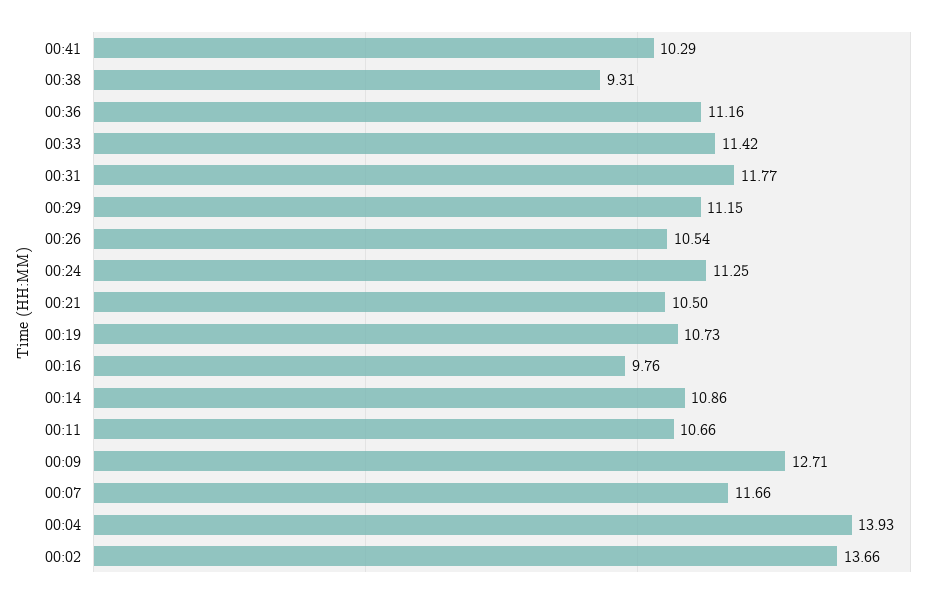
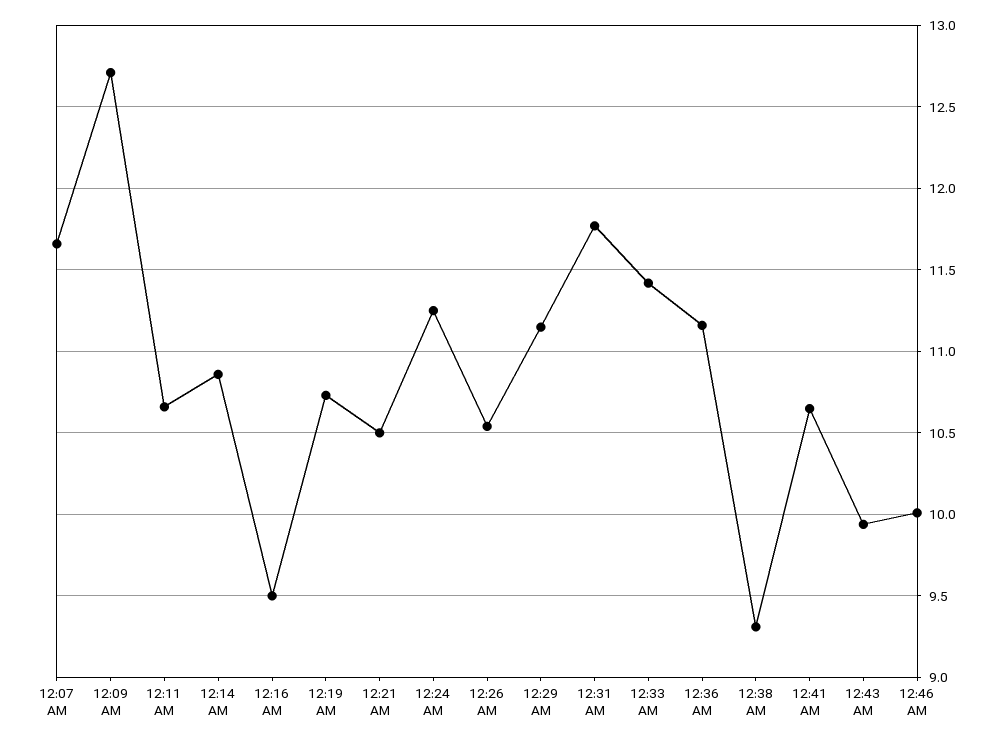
00:41: 10.29 -> 10.65
00:16: 9.76 -> 9.5
00:04: 13.93 -> none
00:02: 13.66 -> none
12:43 AM: none -> 9.95
12:46 AM: none -> 10

